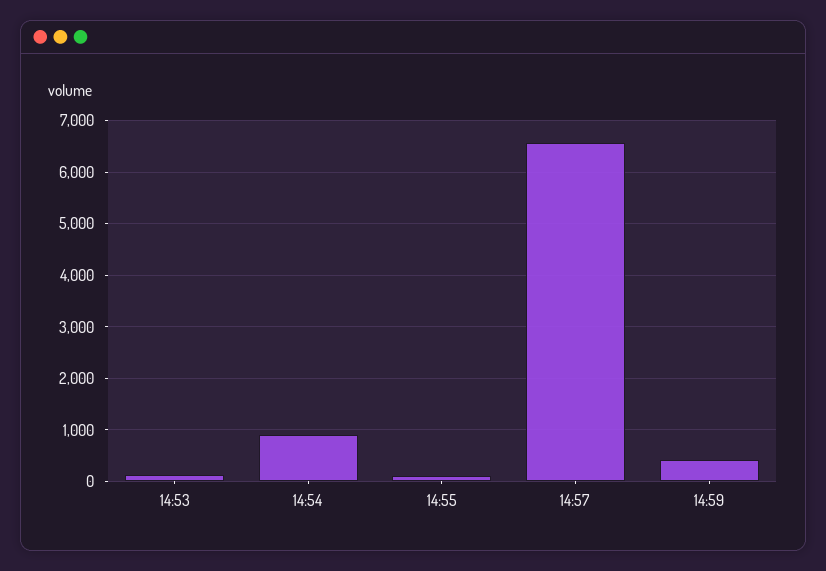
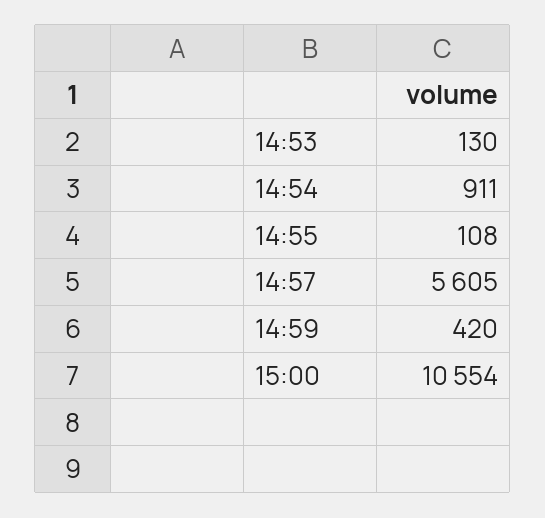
14:57: 6600 -> 5605
15:00: none -> 10554

